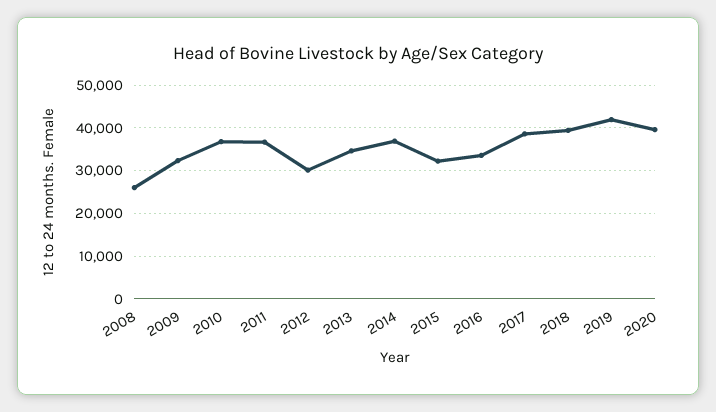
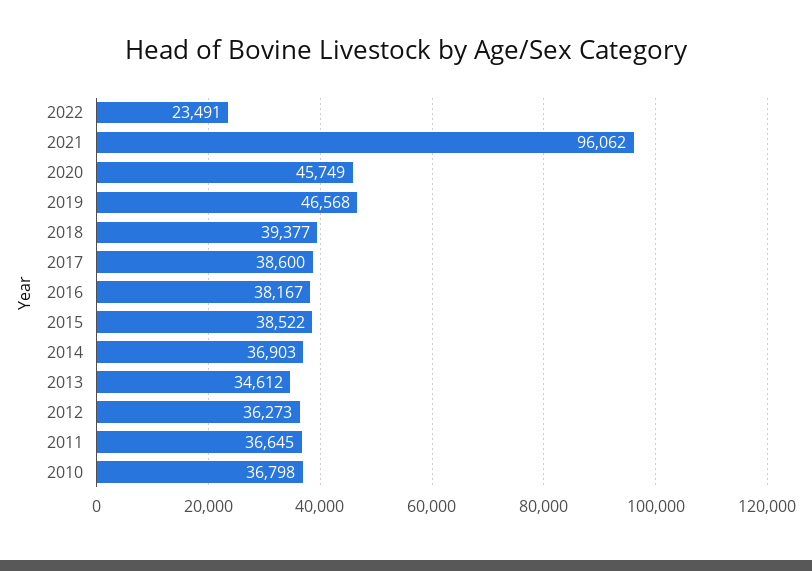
2008: 26000 -> none
2009: 32000 -> none
2012: 30000 -> 36273
2015: 32000 -> 38522
2016: 34000 -> 38167
2019: 42000 -> 46568
2020: 40000 -> 45749
2022: none -> 23491
2021: none -> 96062

